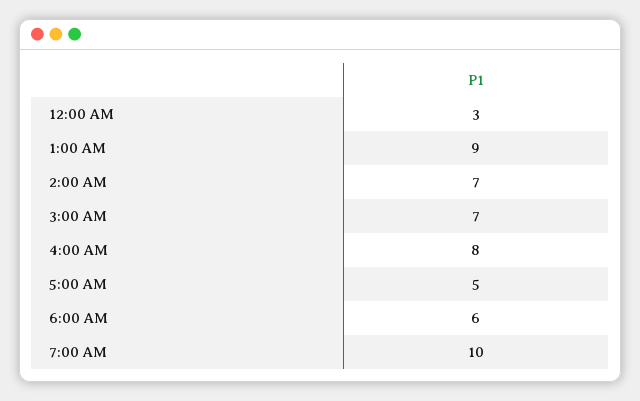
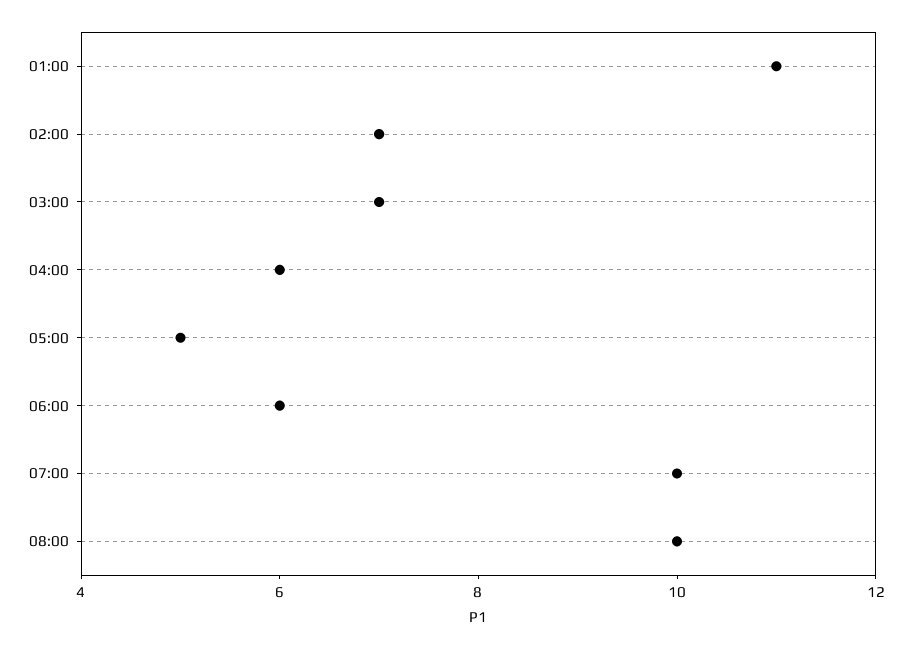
12:00 AM: 3 -> none
1:00 AM: 9 -> 11
4:00 AM: 8 -> 6
08:00: none -> 10

